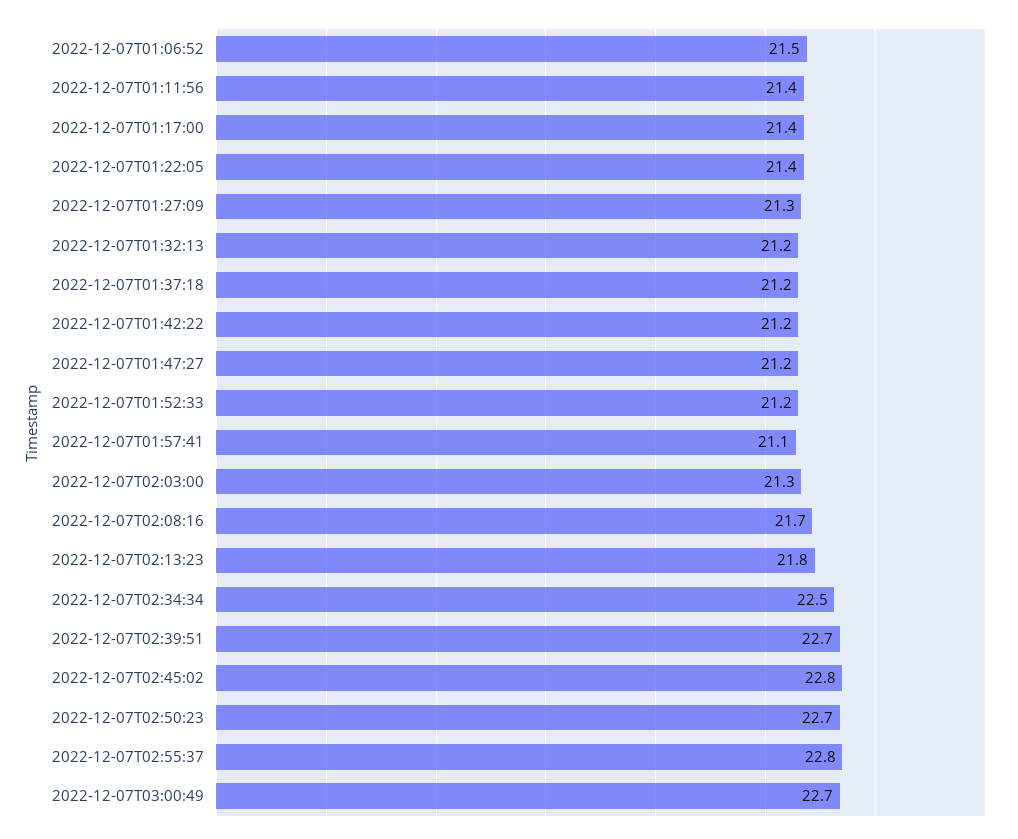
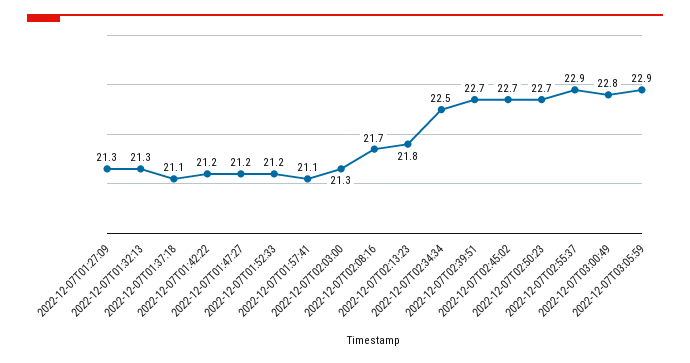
2022-12-07T01:06:52: 21.5 -> none
2022-12-07T01:11:56: 21.4 -> none
2022-12-07T01:17:00: 21.4 -> none
2022-12-07T01:22:05: 21.4 -> none
2022-12-07T01:32:13: 21.2 -> 21.3
2022-12-07T01:37:18: 21.2 -> 21.1
2022-12-07T02:45:02: 22.8 -> 22.7
2022-12-07T02:55:37: 22.8 -> 22.9
2022-12-07T03:00:49: 22.7 -> 22.8
2022-12-07T03:05:59: none -> 22.9

